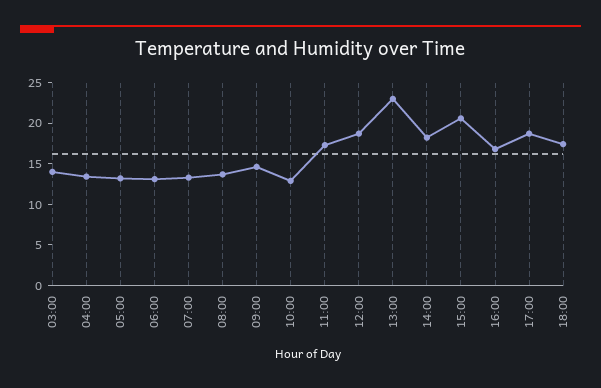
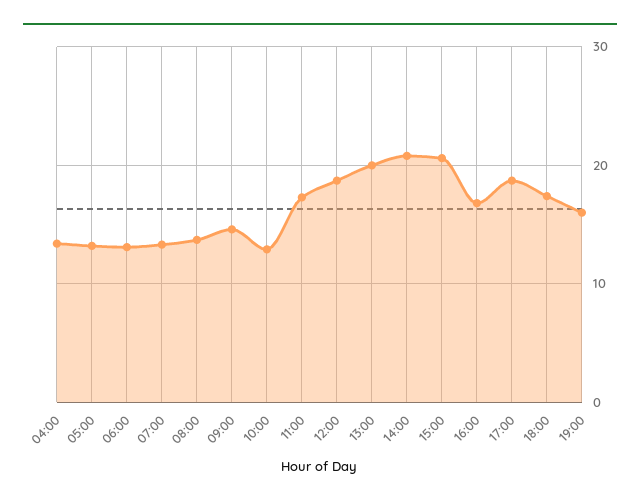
03:00: 14 -> none
13:00: 23 -> 20
14:00: 18 -> 21
19:00: none -> 16

